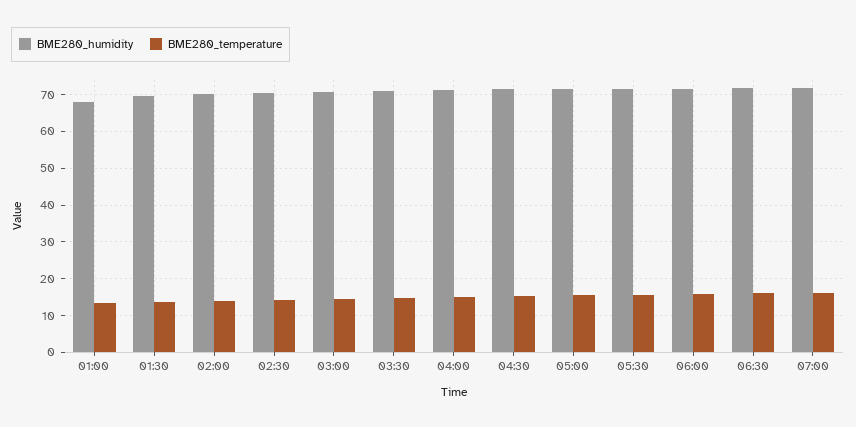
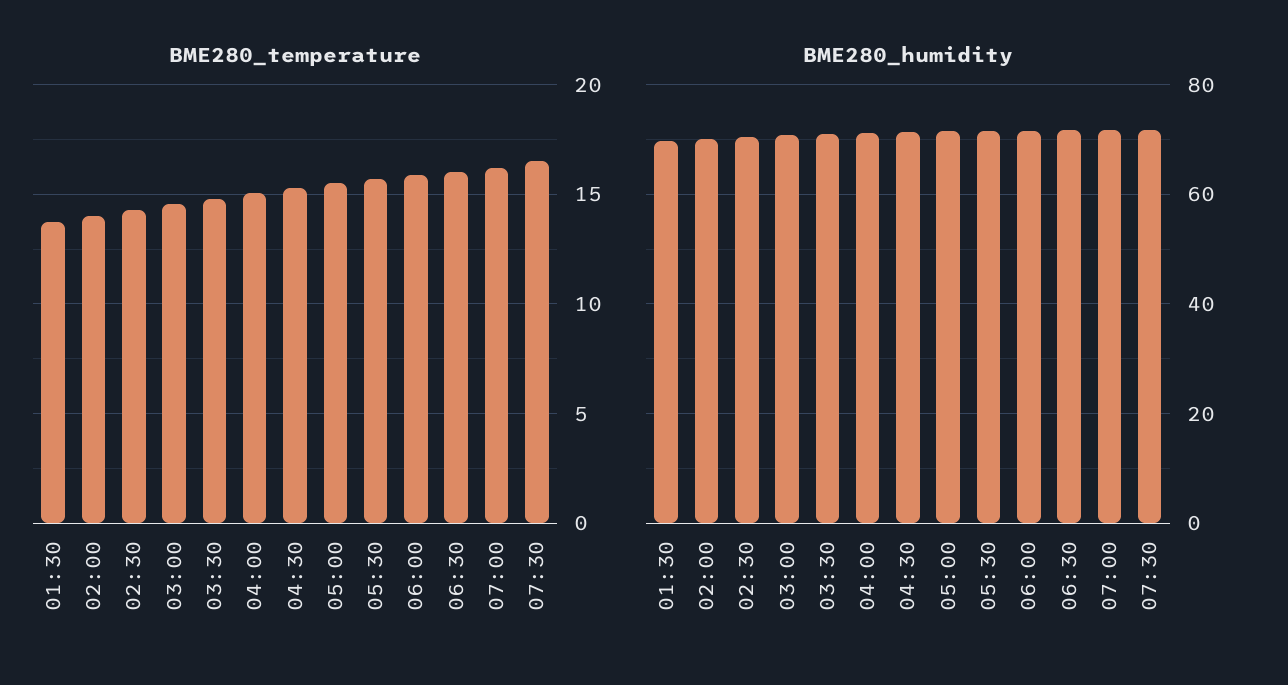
BME280_humidity, 01:00: 68 -> none
BME280_temperature, 01:00: 14 -> none
BME280_temperature, 07:30: none -> 16.5
BME280_humidity, 07:30: none -> 72

